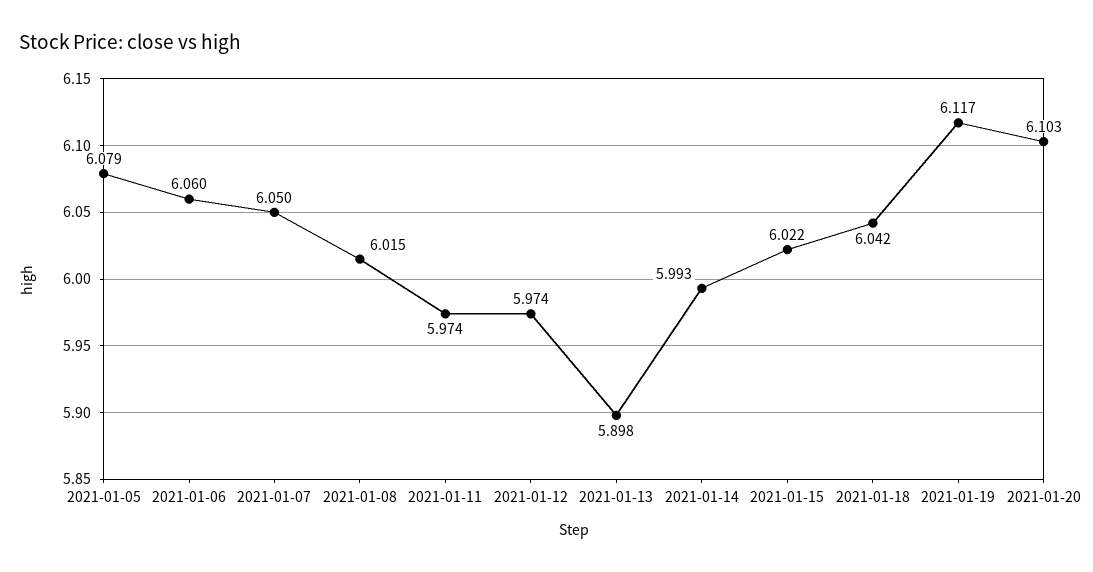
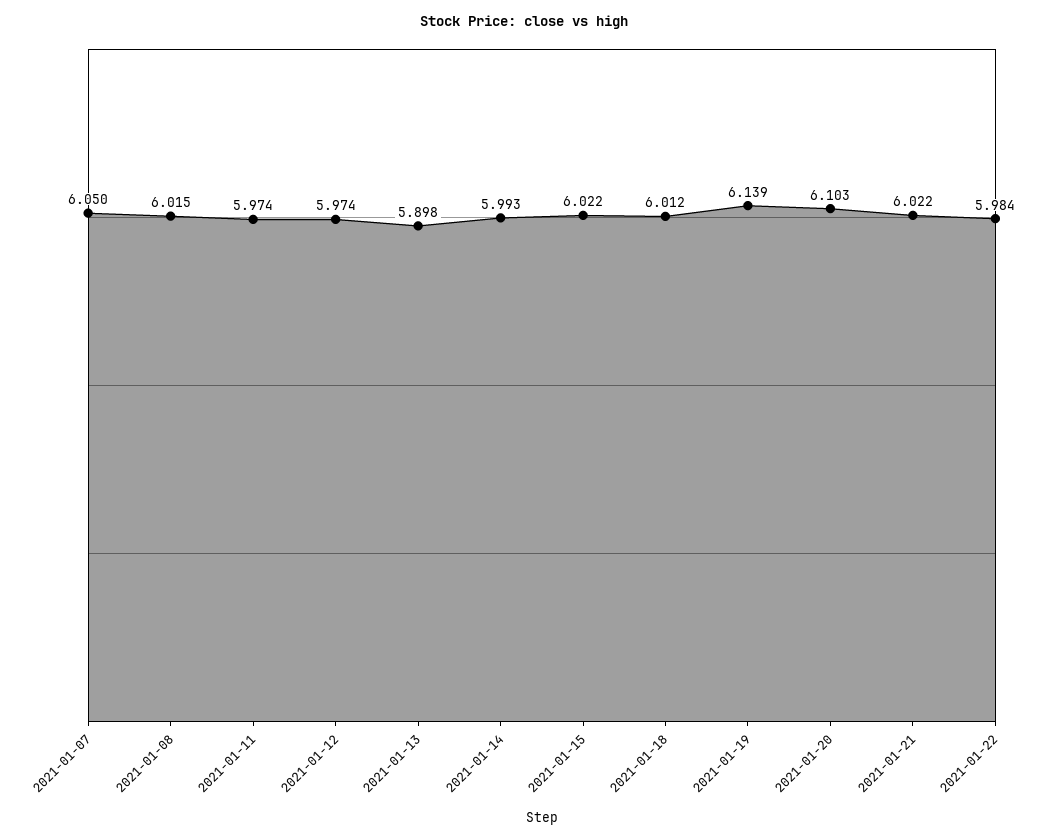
2021-01-05: 6.079 -> none
2021-01-06: 6.06 -> none
2021-01-18: 6.042 -> 6.012
2021-01-19: 6.117 -> 6.139
2021-01-21: none -> 6.022
2021-01-22: none -> 5.984

